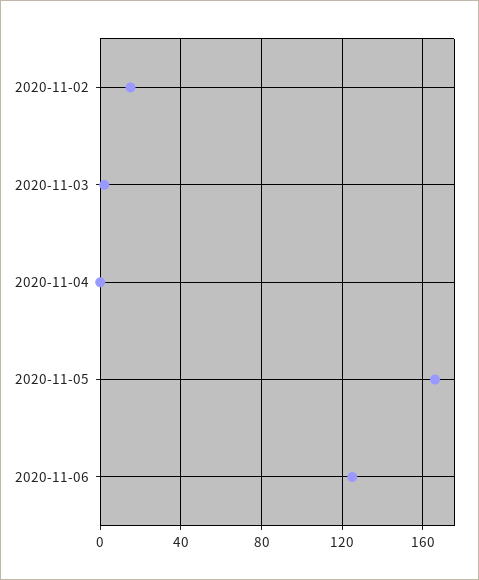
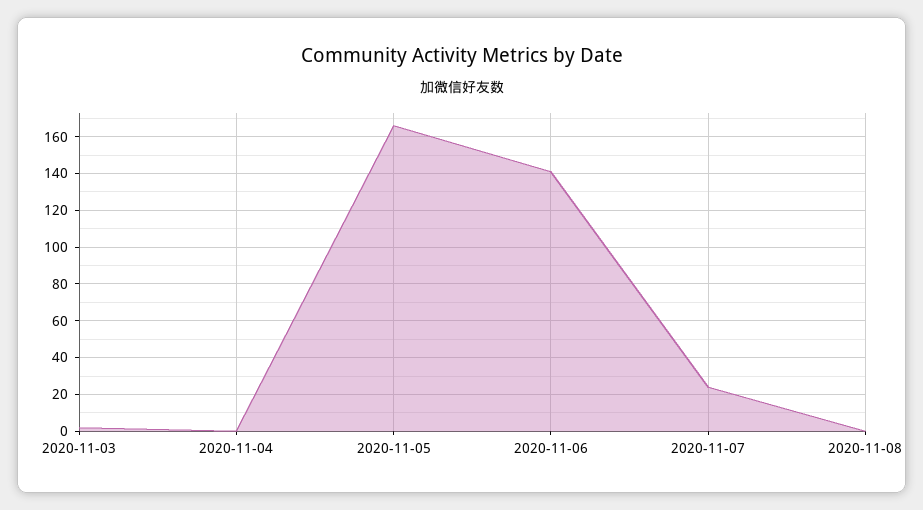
2020-11-02: 15 -> none
2020-11-06: 125 -> 140
2020-11-07: none -> 25
2020-11-08: none -> 0

